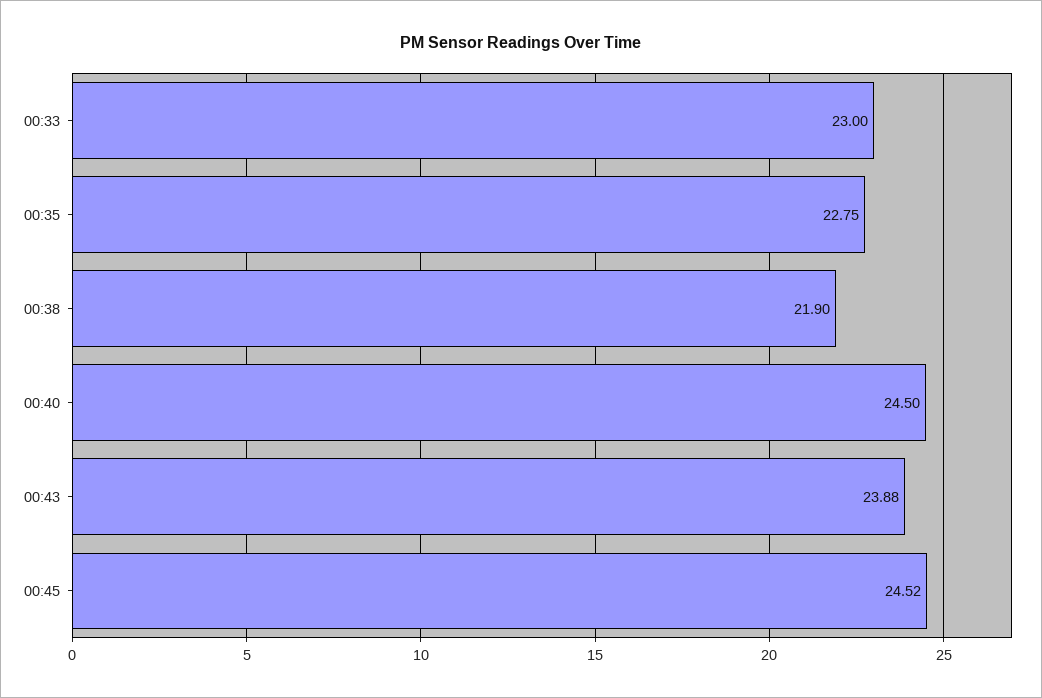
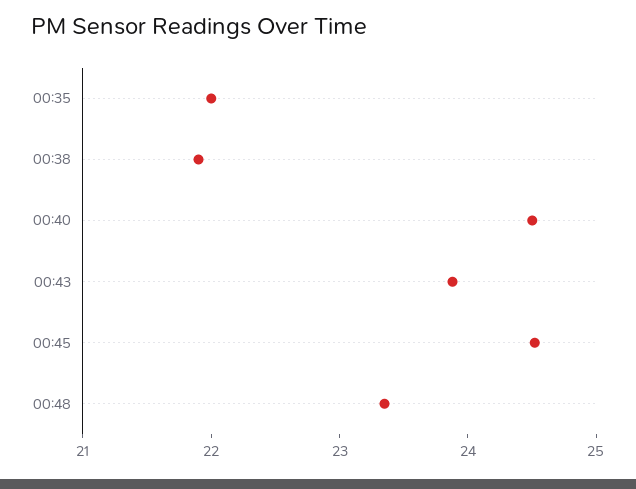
00:33: 23 -> none
00:35: 22.75 -> 22
00:48: none -> 23.4

